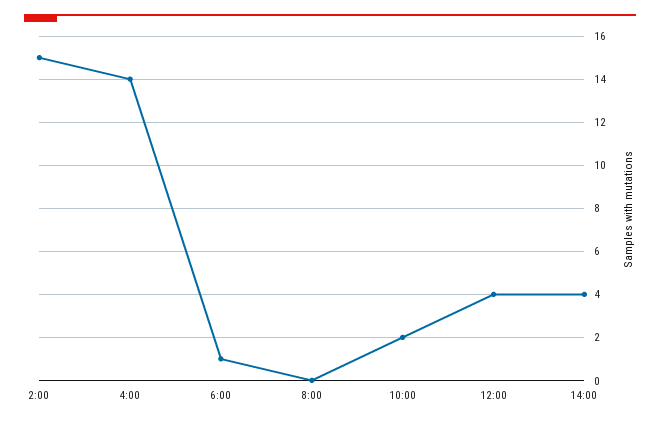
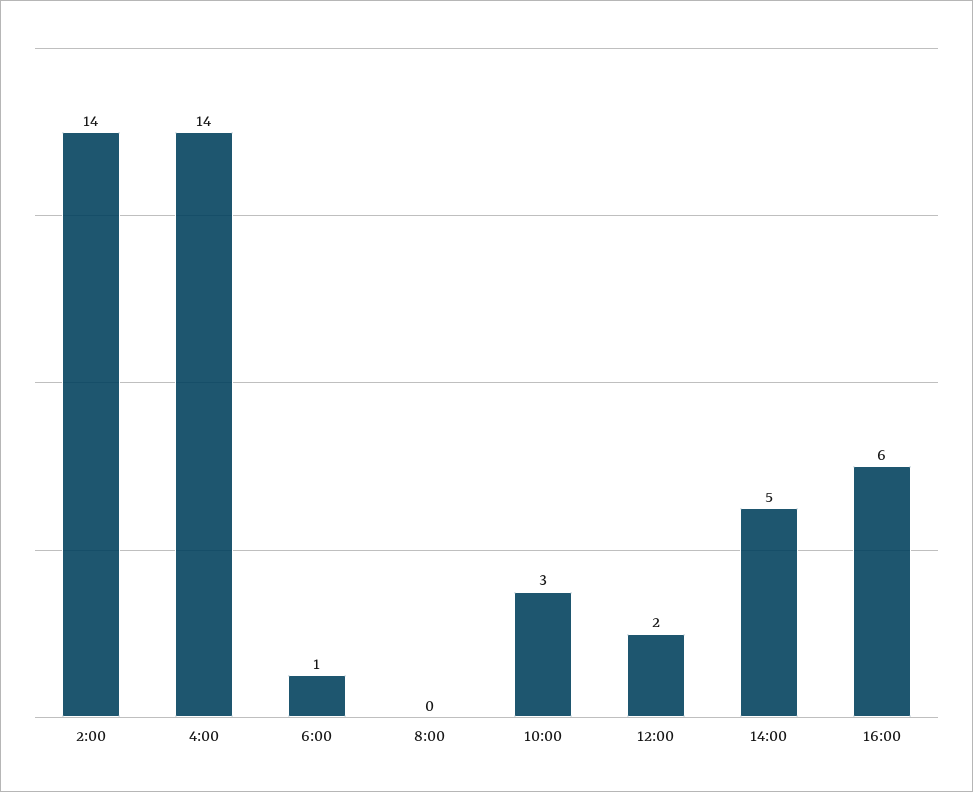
2:00: 15 -> 14
10:00: 2 -> 3
12:00: 4 -> 2
14:00: 4 -> 5
16:00: none -> 6

